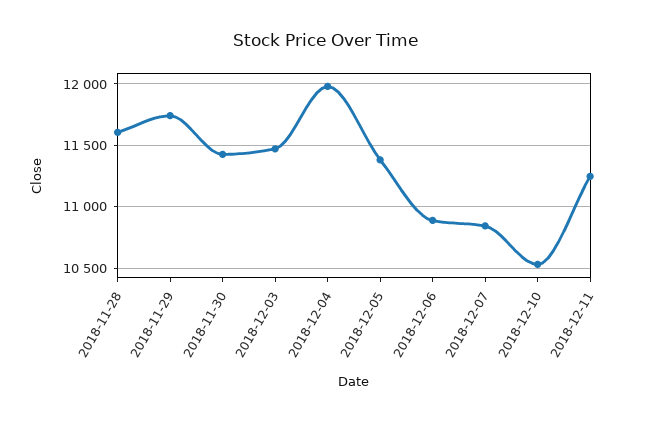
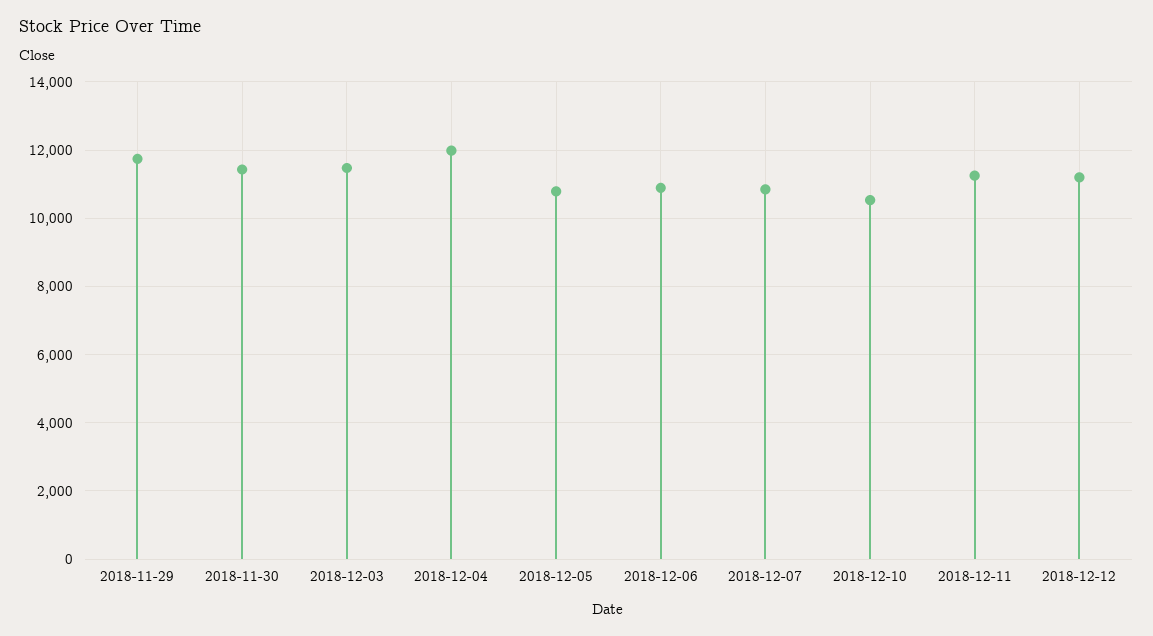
2018-11-28: 11600 -> none
2018-12-05: 11400 -> 10800
2018-12-12: none -> 11200

